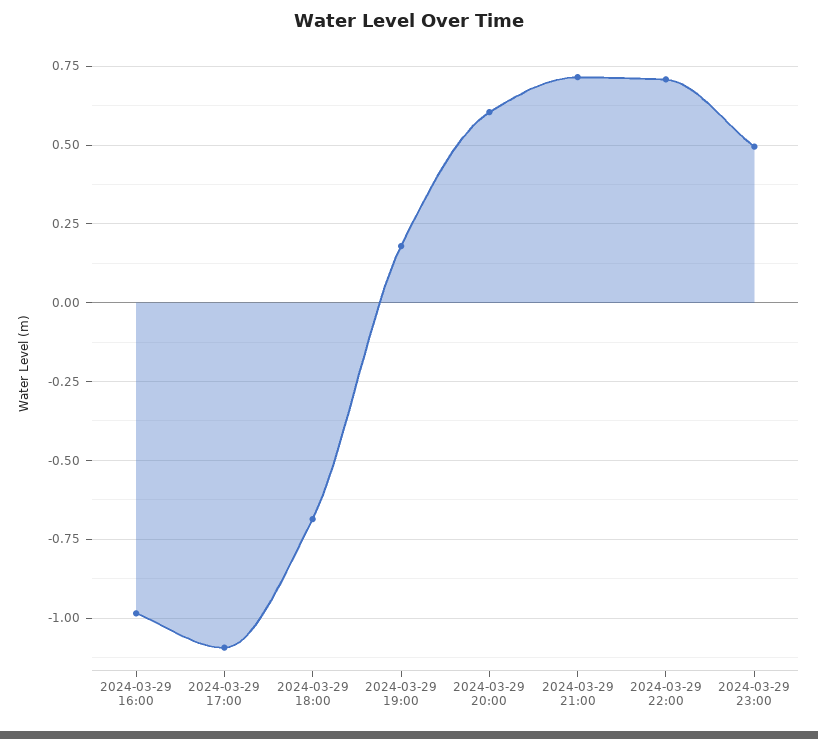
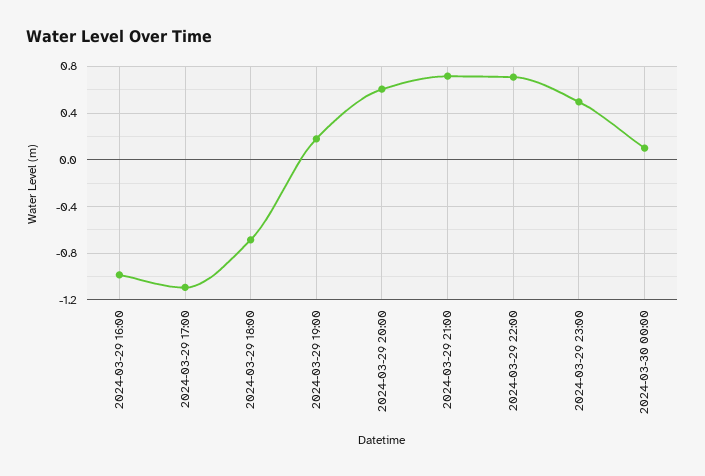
2024-03-30 00:00: none -> 0.1

